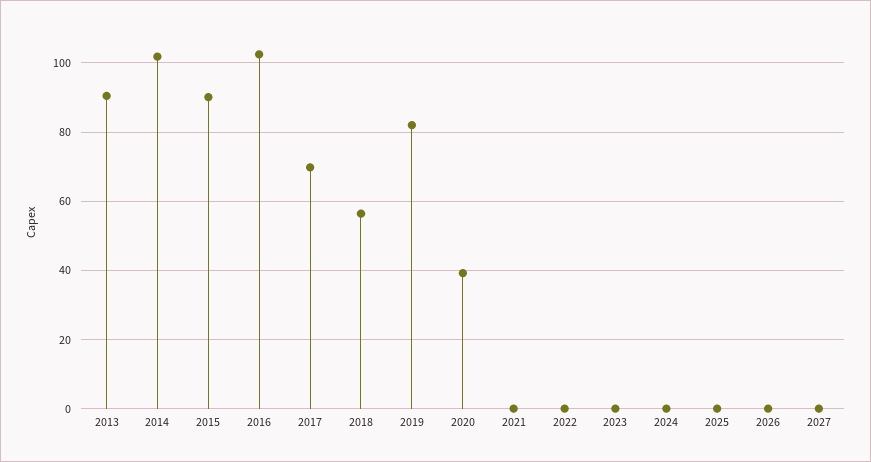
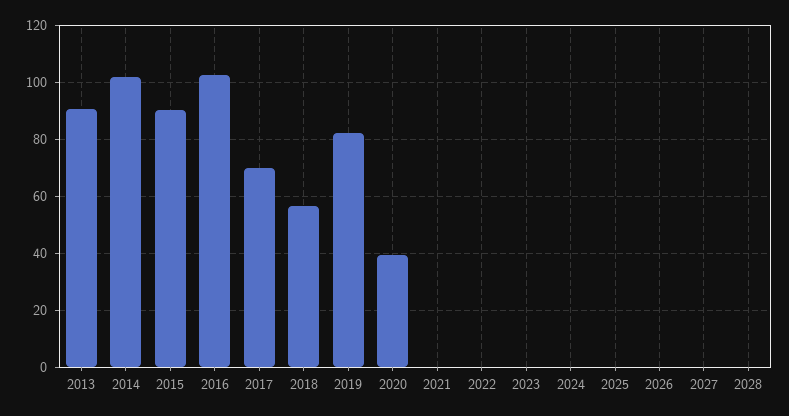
2028: none -> 0

